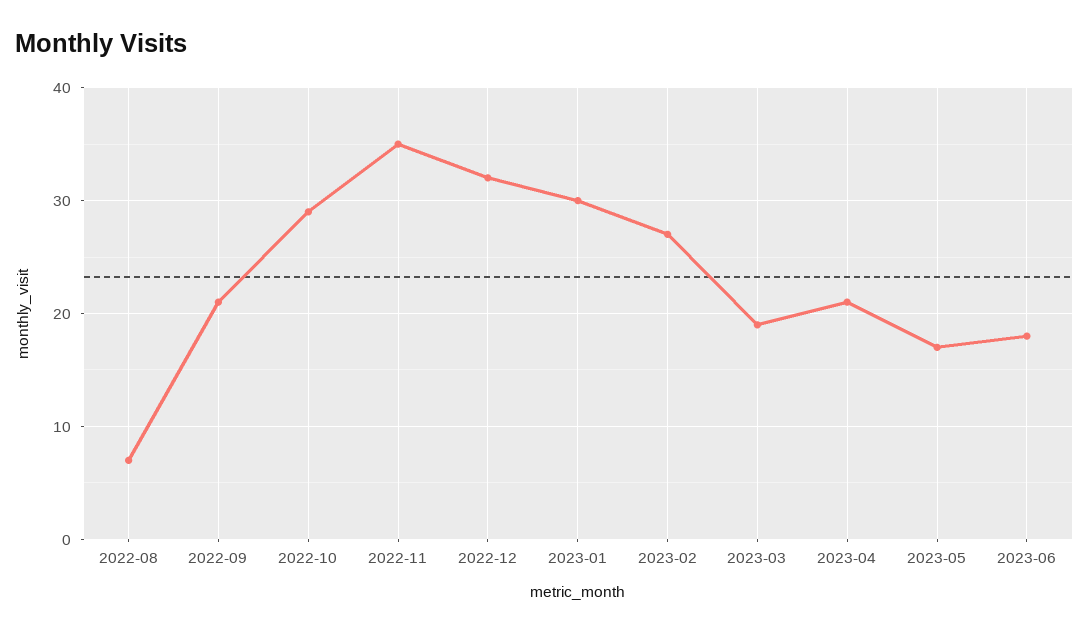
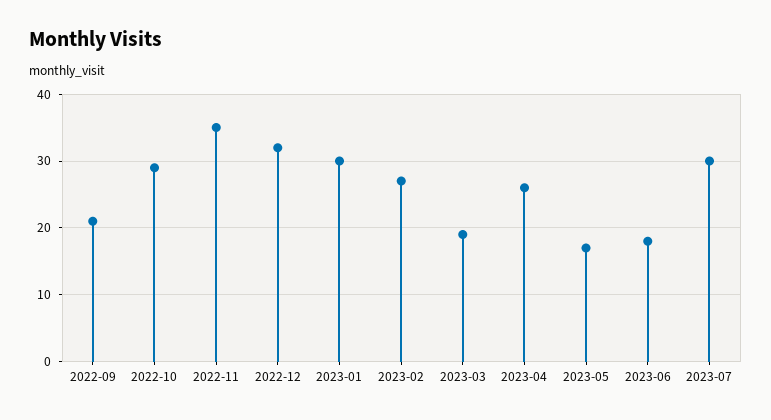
2022-08: 7 -> none
2023-04: 21 -> 26
2023-07: none -> 30

